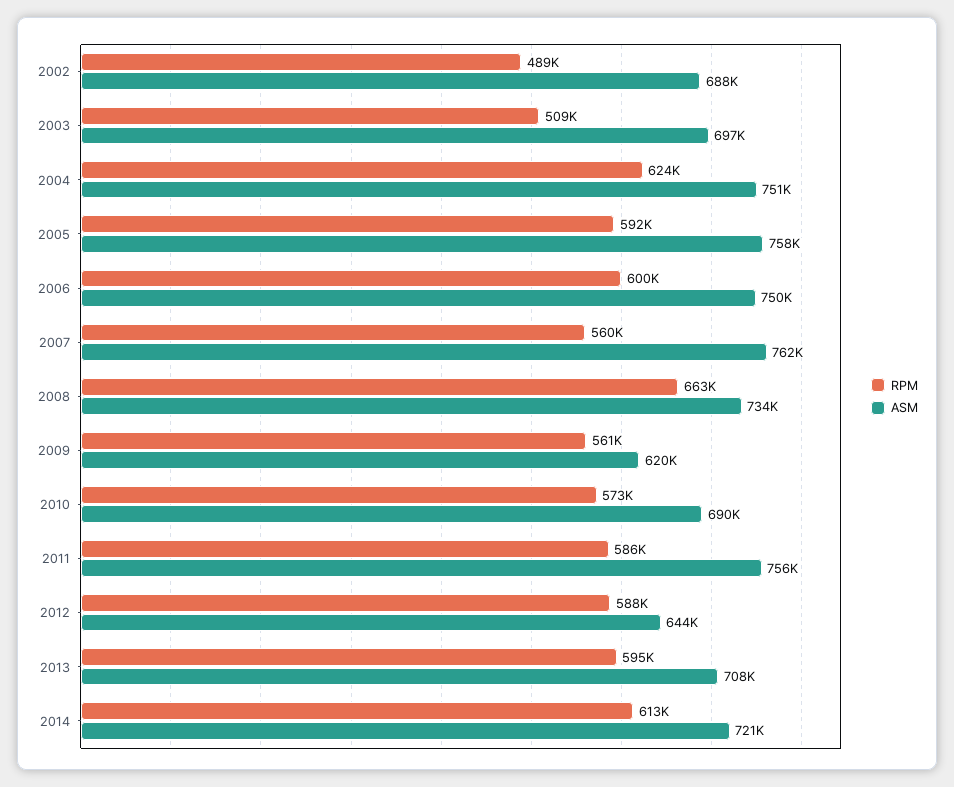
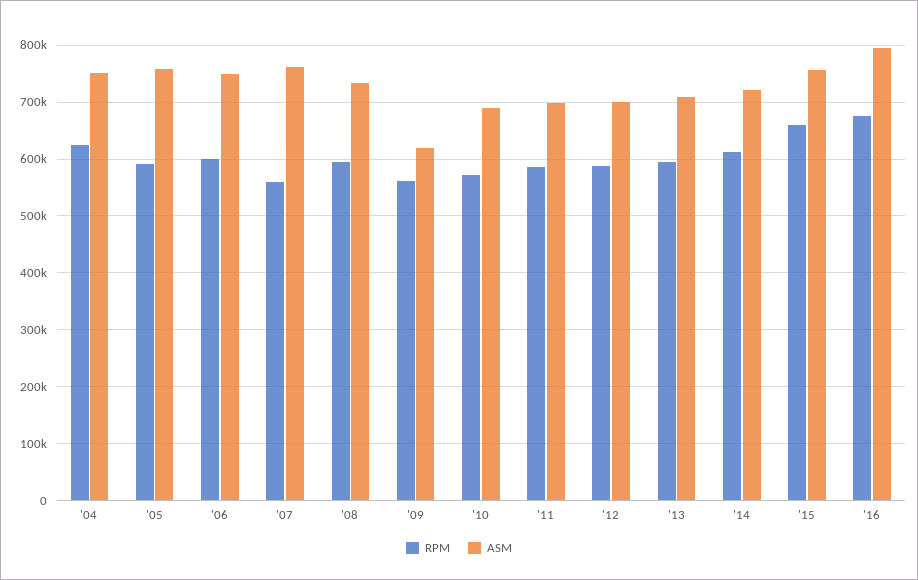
RPM, 2002: 489000 -> none
ASM, 2002: 688000 -> none
RPM, 2003: 509000 -> none
ASM, 2003: 697000 -> none
RPM, 2008: 663000 -> 600000
ASM, 2011: 756000 -> 700000
ASM, 2012: 644000 -> 700000
RPM, '15: none -> 660000
ASM, '15: none -> 760000
RPM, '16: none -> 680000
ASM, '16: none -> 800000

